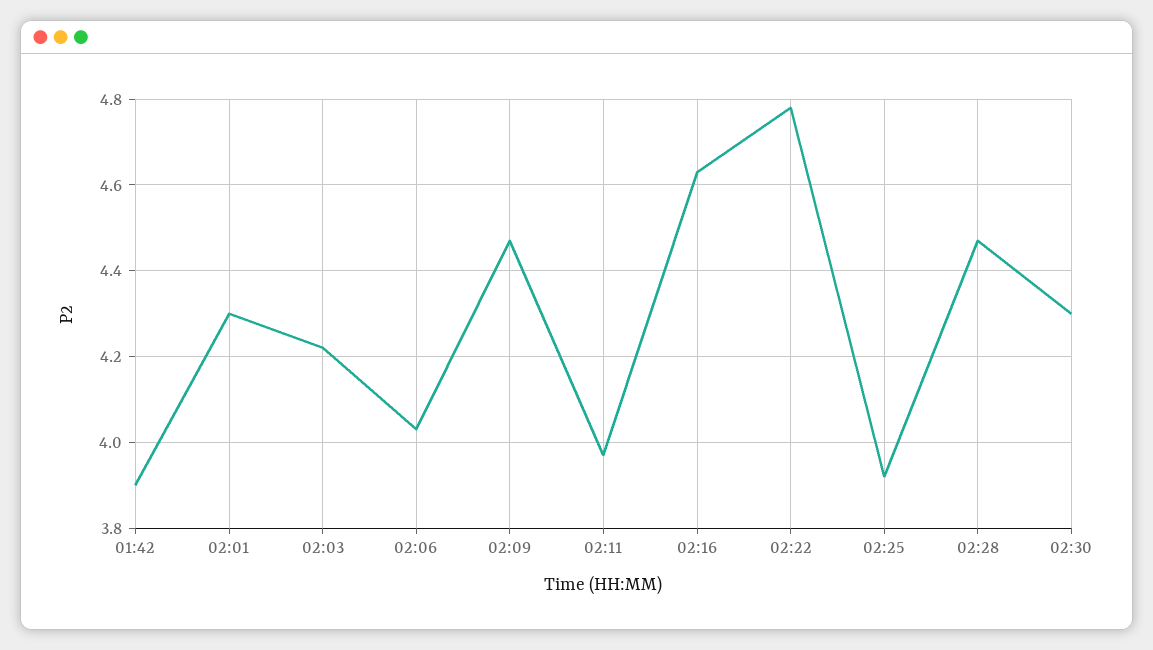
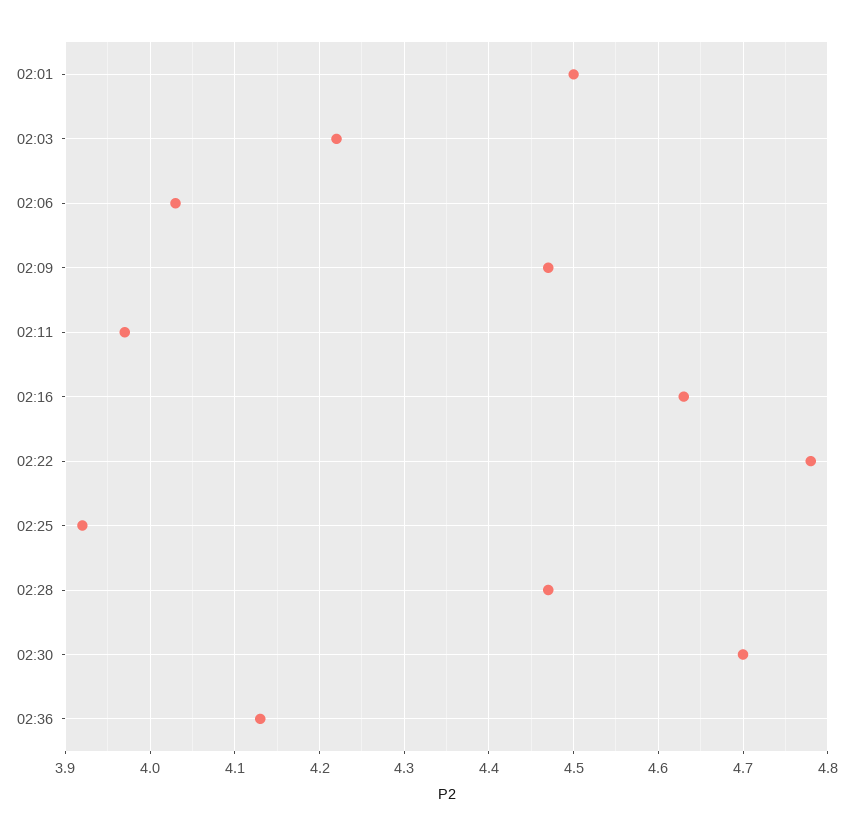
01:42: 3.9 -> none
02:01: 4.3 -> 4.5
02:30: 4.3 -> 4.7
02:36: none -> 4.13

